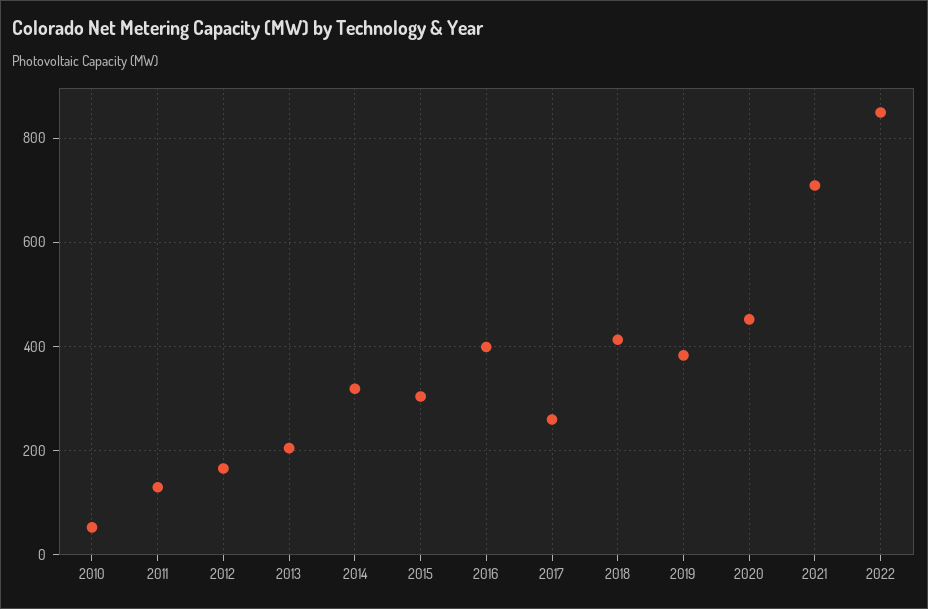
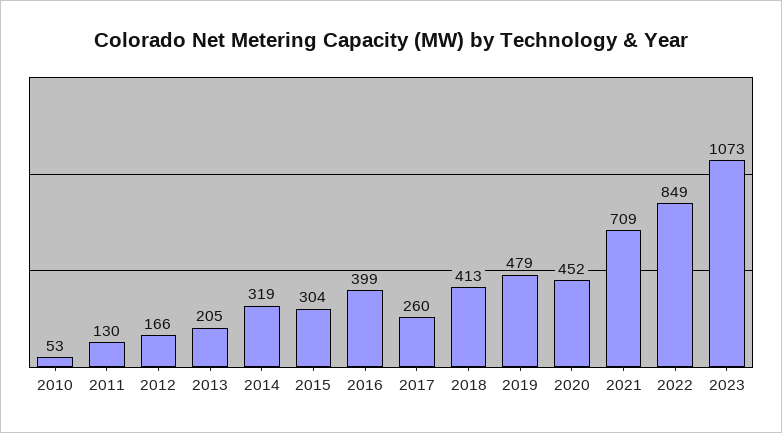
2019: 380 -> 479
2023: none -> 1073

